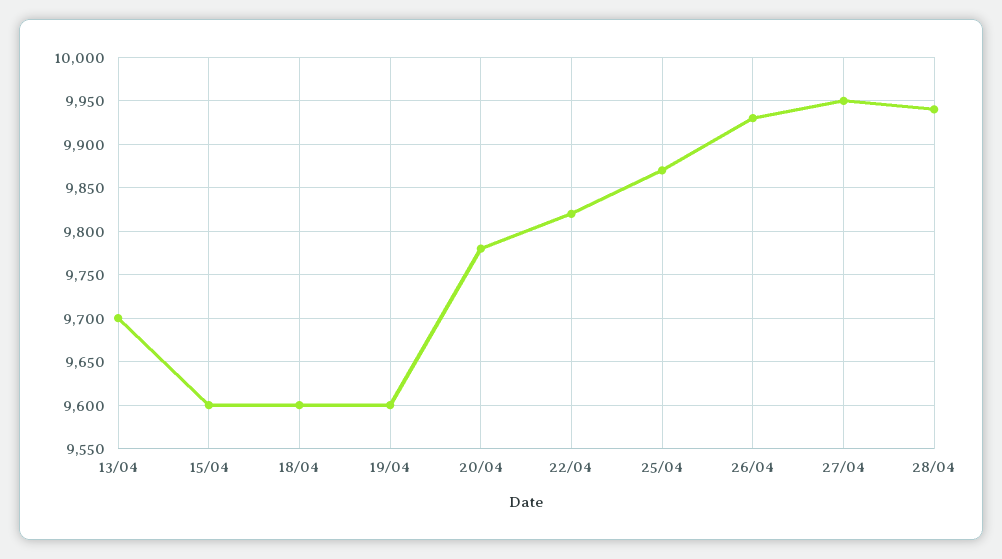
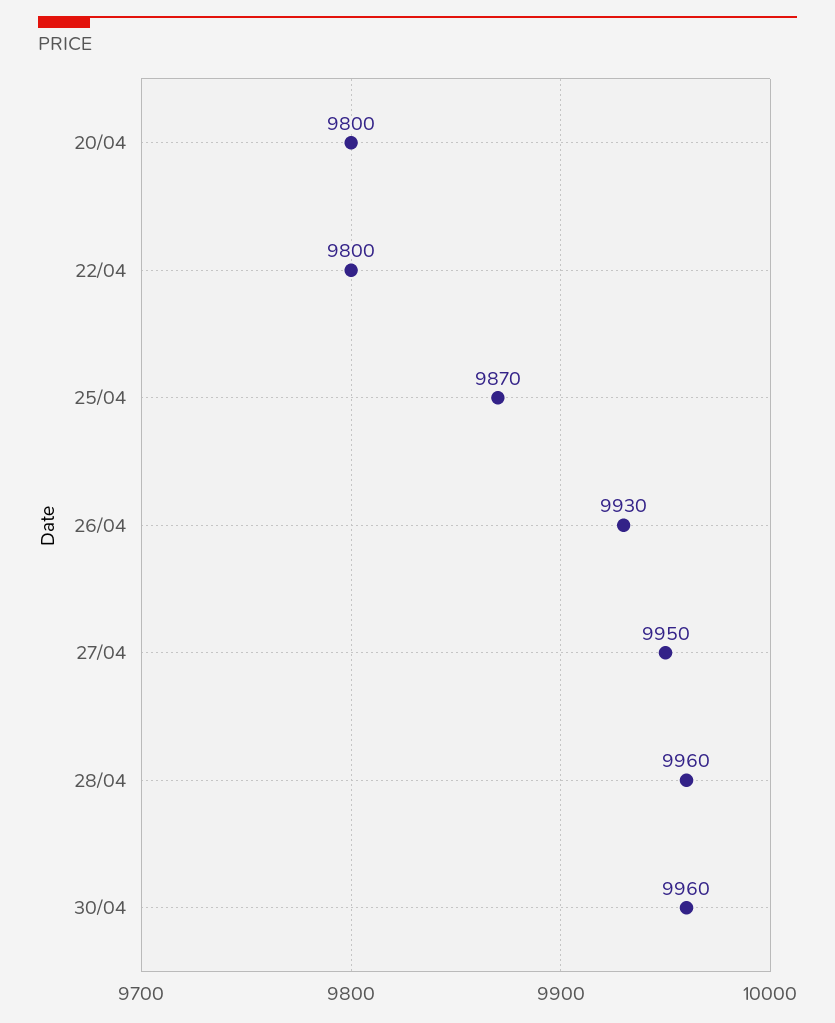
13/04: 9700 -> none
15/04: 9600 -> none
18/04: 9600 -> none
19/04: 9600 -> none
20/04: 9780 -> 9800
22/04: 9820 -> 9800
28/04: 9940 -> 9960
30/04: none -> 9960

